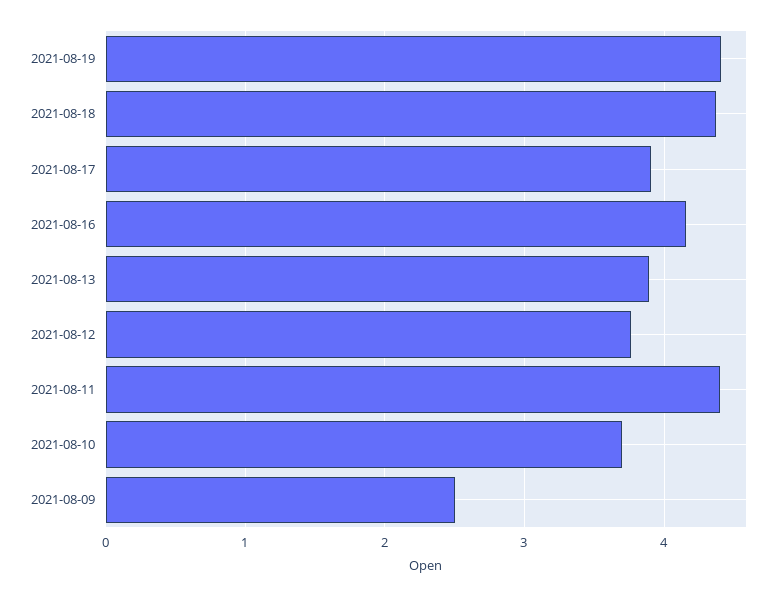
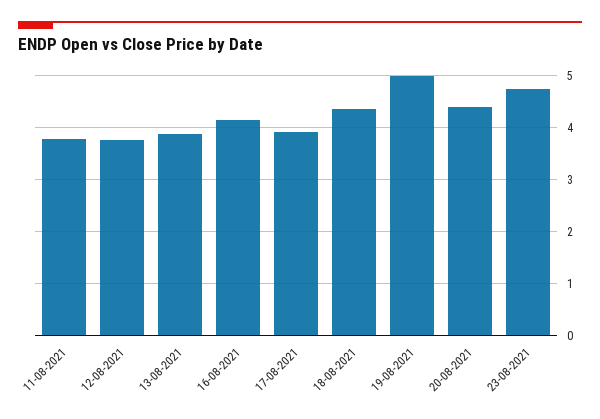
2021-08-19: 4.4 -> 5
2021-08-11: 4.4 -> 3.8
2021-08-10: 3.7 -> none
2021-08-09: 2.5 -> none
20-08-2021: none -> 4.4
23-08-2021: none -> 4.8

